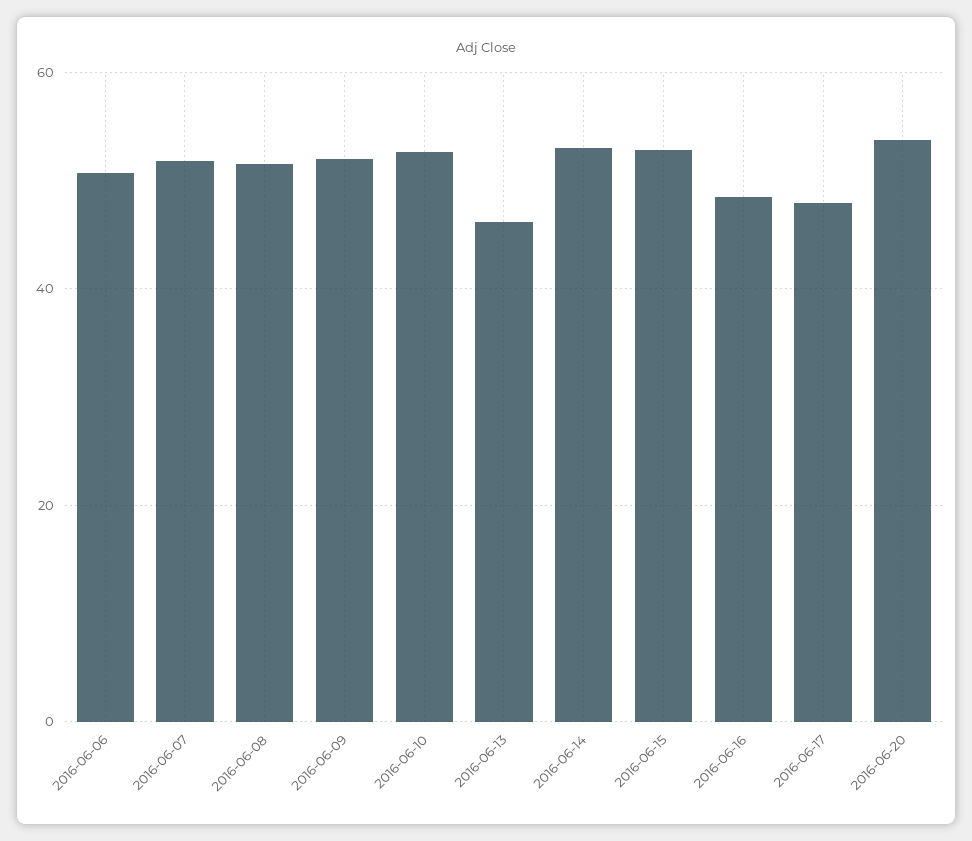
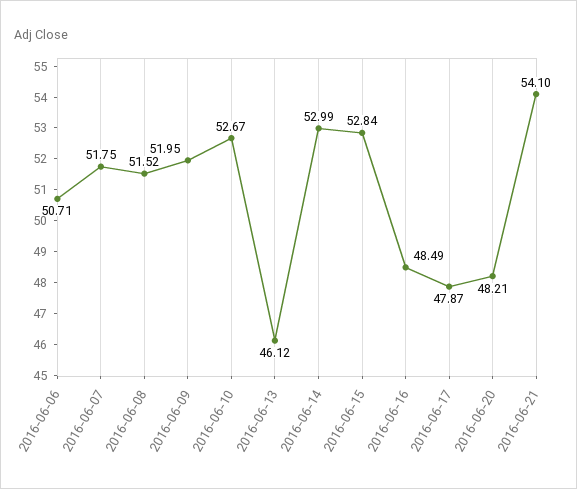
2016-06-20: 54 -> 48.21
2016-06-21: none -> 54.1

